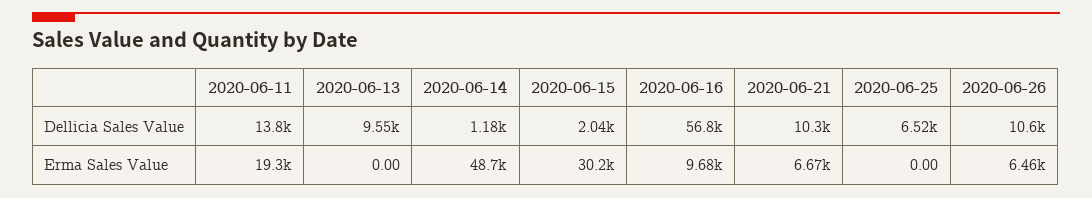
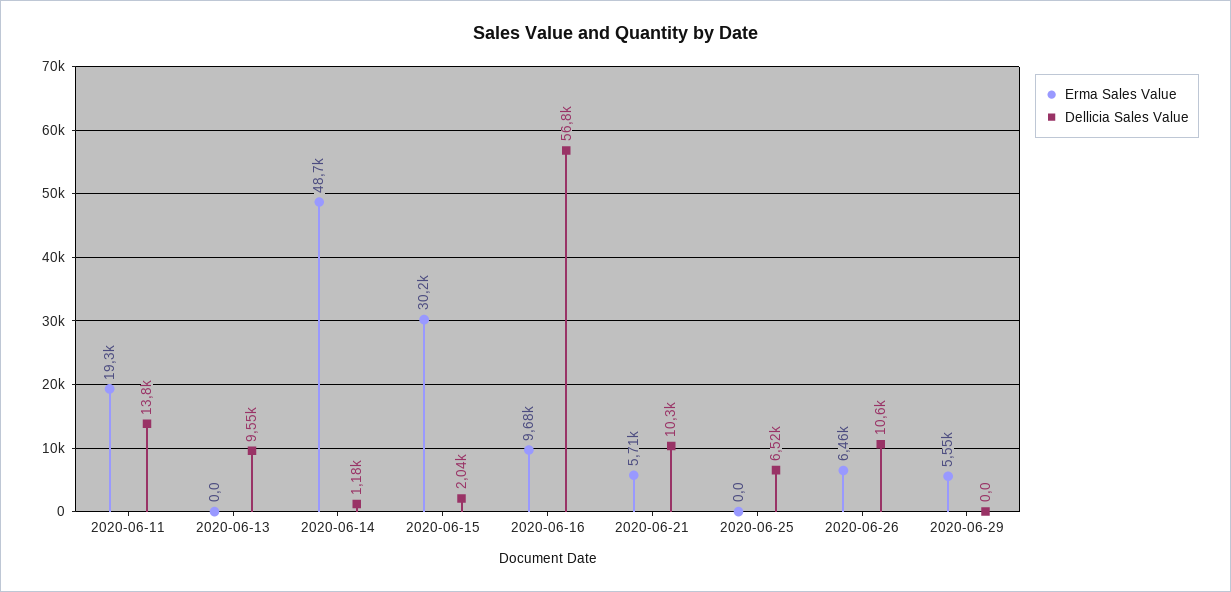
Erma Sales Value, 2020-06-21: 6670 -> 5710
Erma Sales Value, 2020-06-29: none -> 5550
Dellicia Sales Value, 2020-06-29: none -> 0

